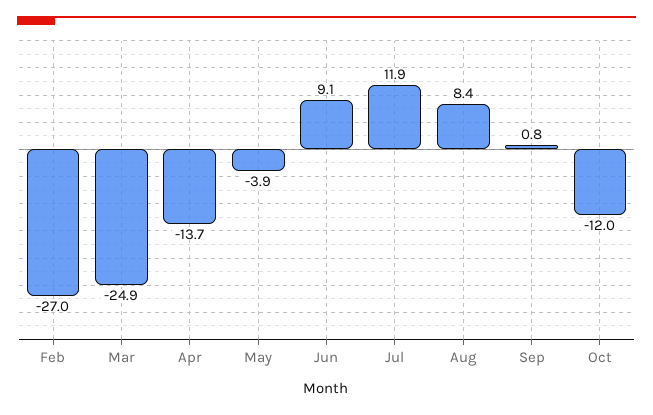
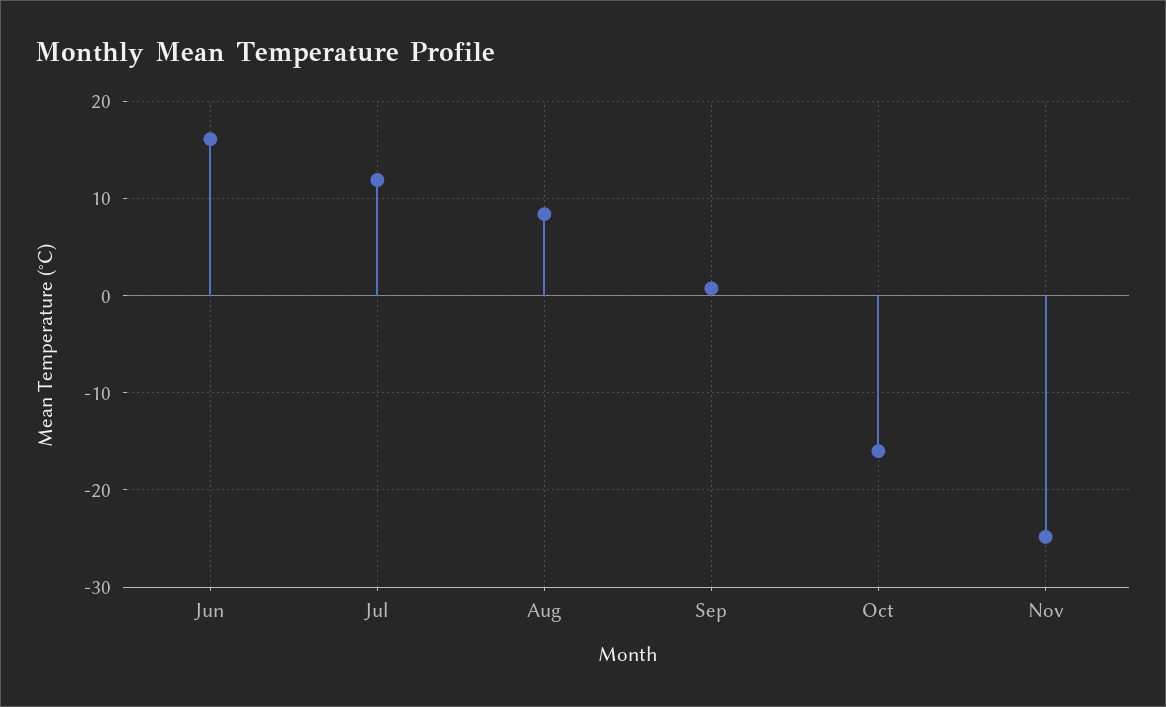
Feb: -27 -> none
Mar: -24.9 -> none
Apr: -13.7 -> none
May: -3.9 -> none
Jun: 9.1 -> 16
Oct: -12 -> -16
Nov: none -> -25

